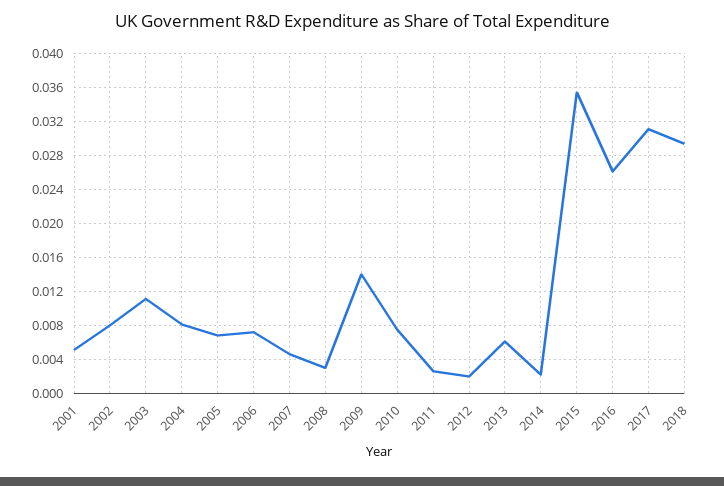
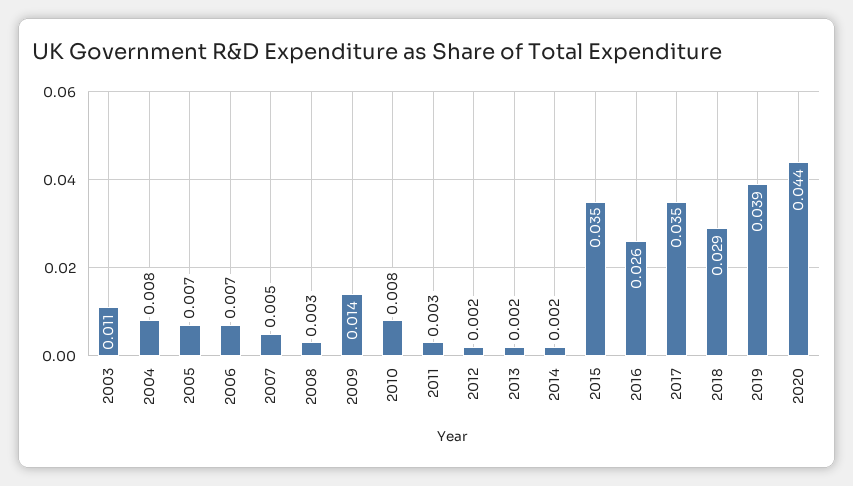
2001: 0.005 -> none
2002: 0.008 -> none
2013: 0.006 -> 0.002
2017: 0.031 -> 0.035
2019: none -> 0.039
2020: none -> 0.044

